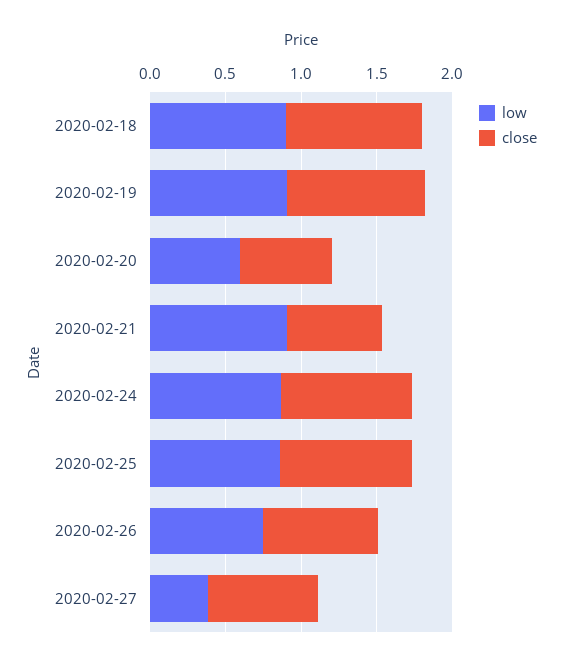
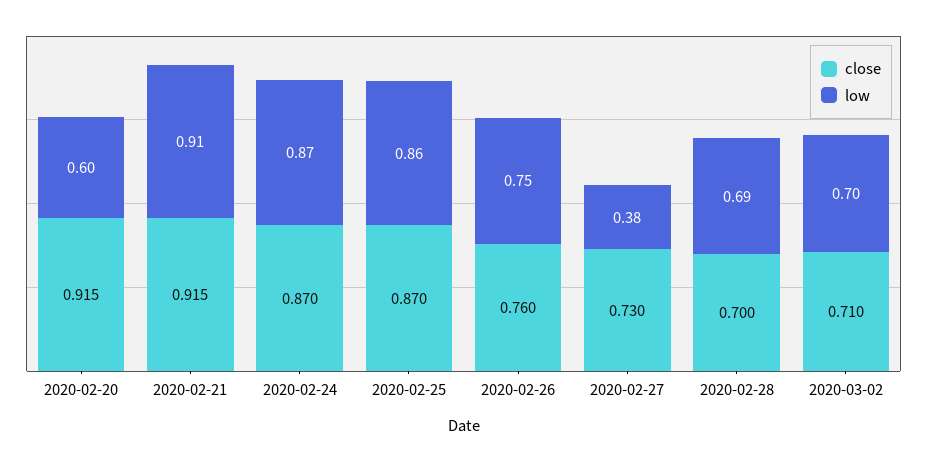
low, 2020-02-18: 0.9 -> none
close, 2020-02-18: 0.9 -> none
low, 2020-02-19: 0.9 -> none
close, 2020-02-19: 0.9 -> none
close, 2020-02-20: 0.6 -> 0.915
close, 2020-02-21: 0.6 -> 0.915
close, 2020-02-28: none -> 0.7
low, 2020-02-28: none -> 0.69
close, 2020-03-02: none -> 0.71
low, 2020-03-02: none -> 0.7

